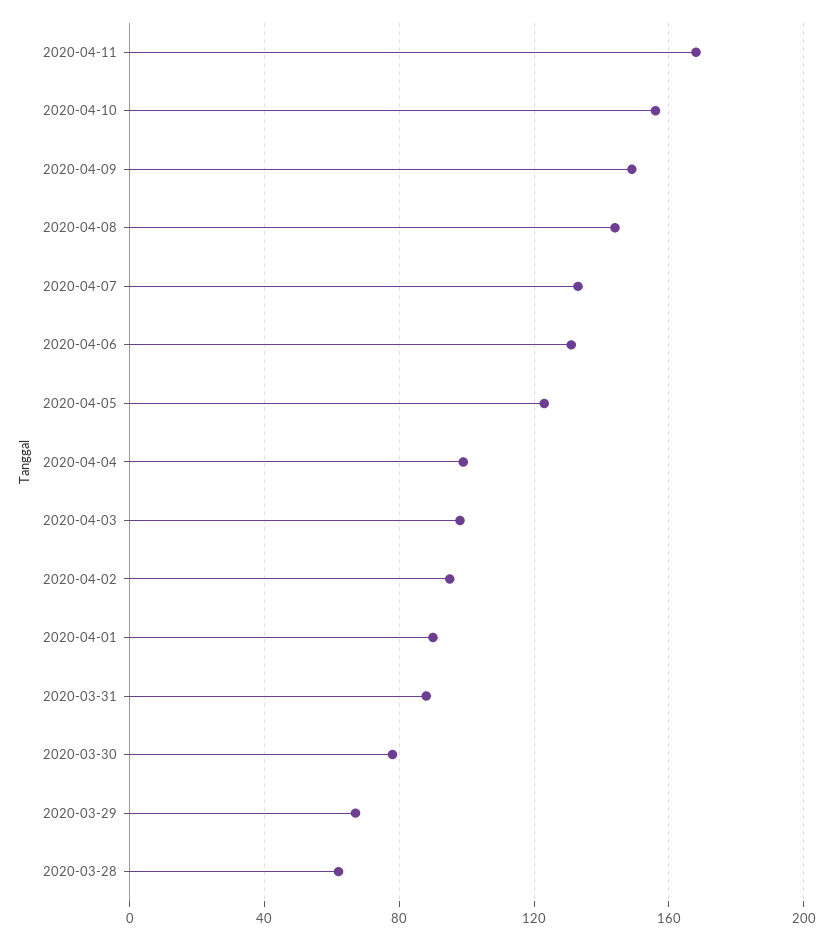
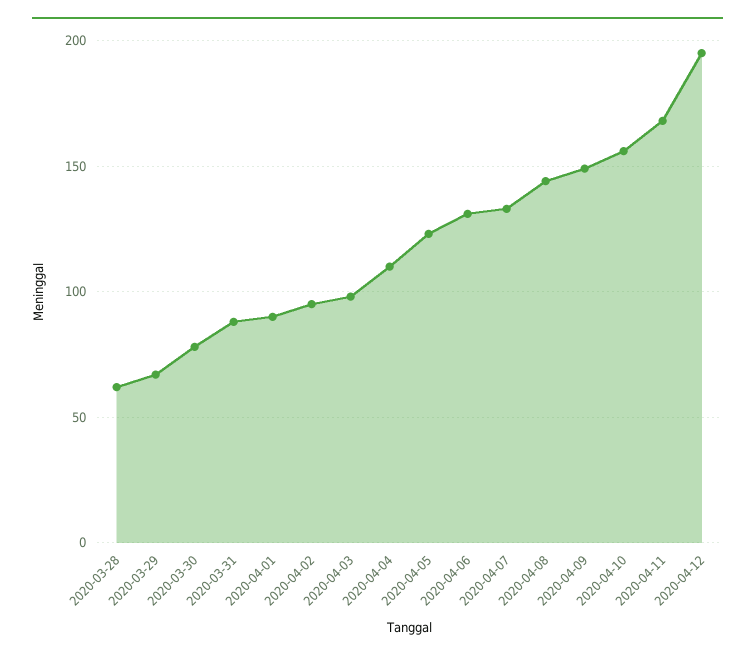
2020-04-04: 100 -> 110
2020-04-12: none -> 195

